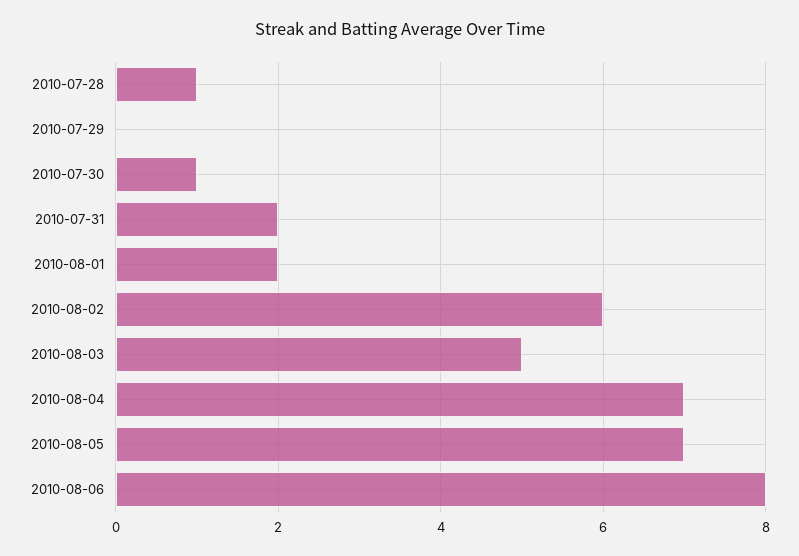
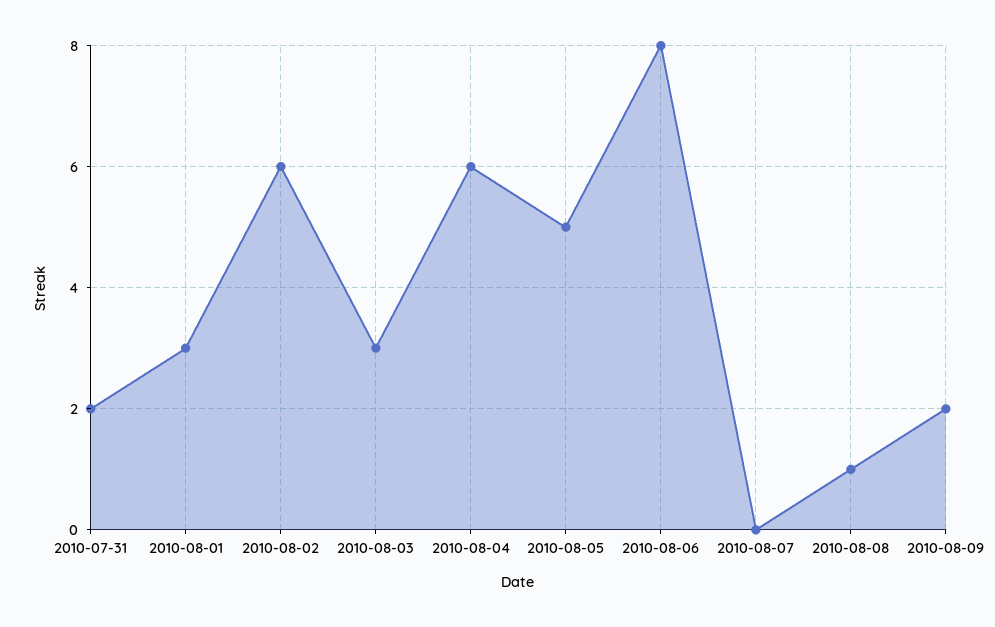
2010-07-28: 1 -> none
2010-07-29: 0 -> none
2010-07-30: 1 -> none
2010-08-01: 2 -> 3
2010-08-03: 5 -> 3
2010-08-04: 7 -> 6
2010-08-05: 7 -> 5
2010-08-07: none -> 0
2010-08-08: none -> 1
2010-08-09: none -> 2

